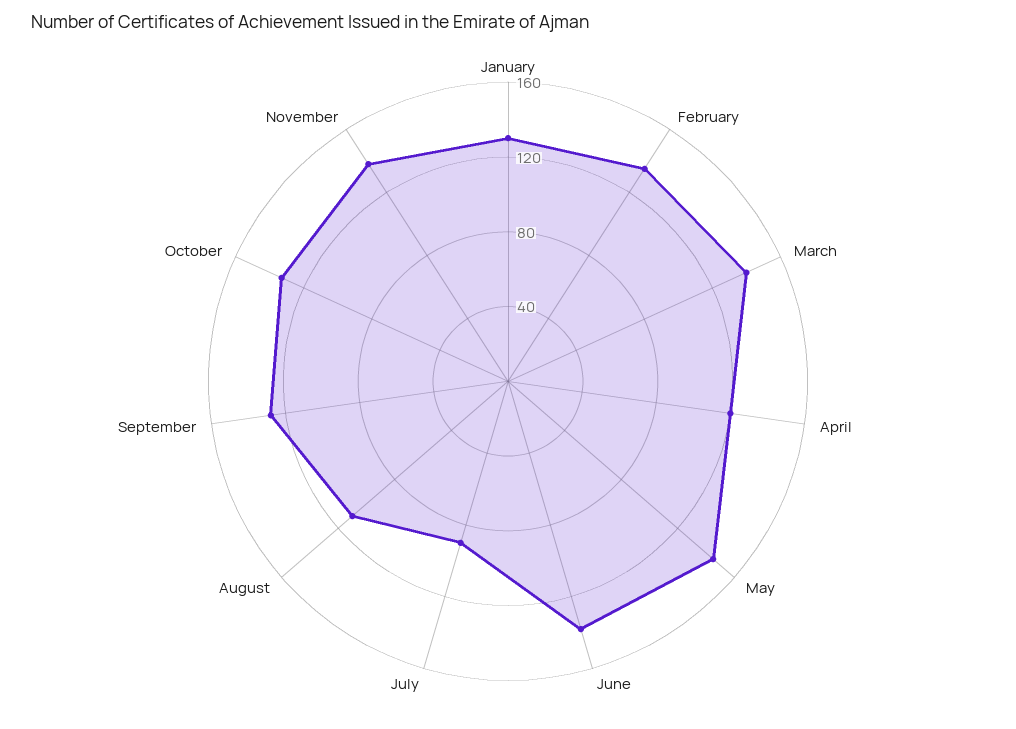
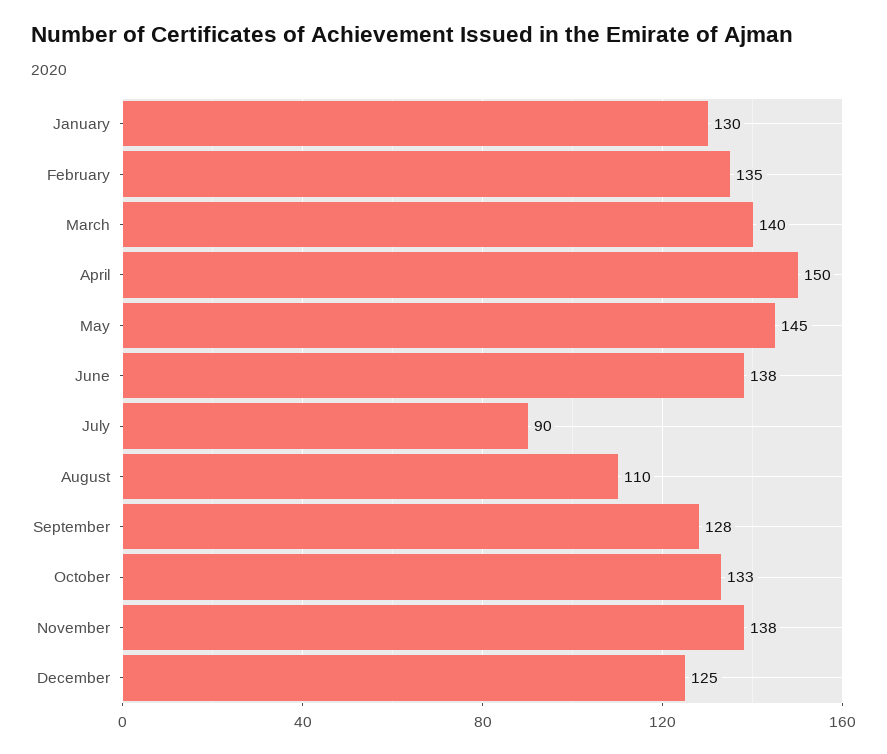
April: 120 -> 150
December: none -> 125

